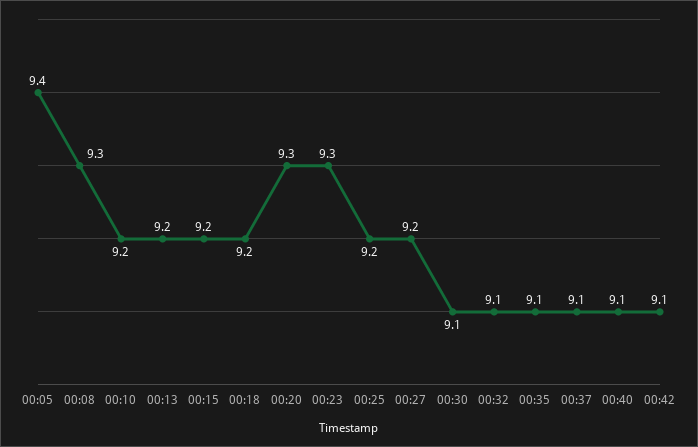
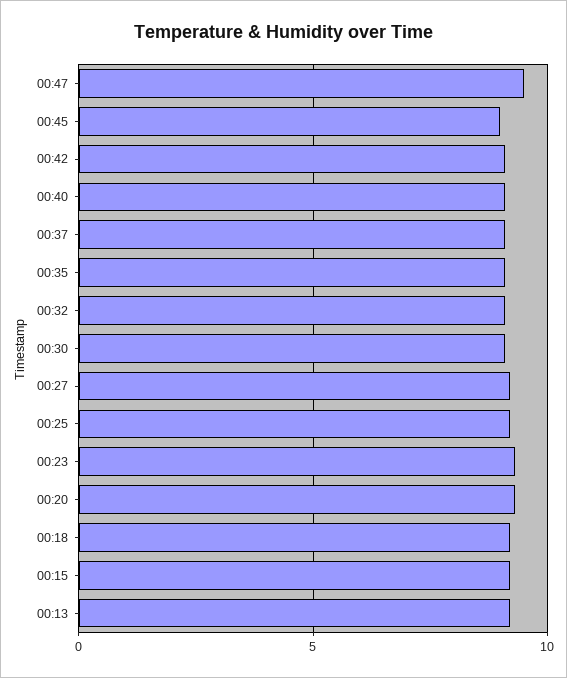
00:05: 9.4 -> none
00:08: 9.3 -> none
00:10: 9.2 -> none
00:47: none -> 9.5
00:45: none -> 9

